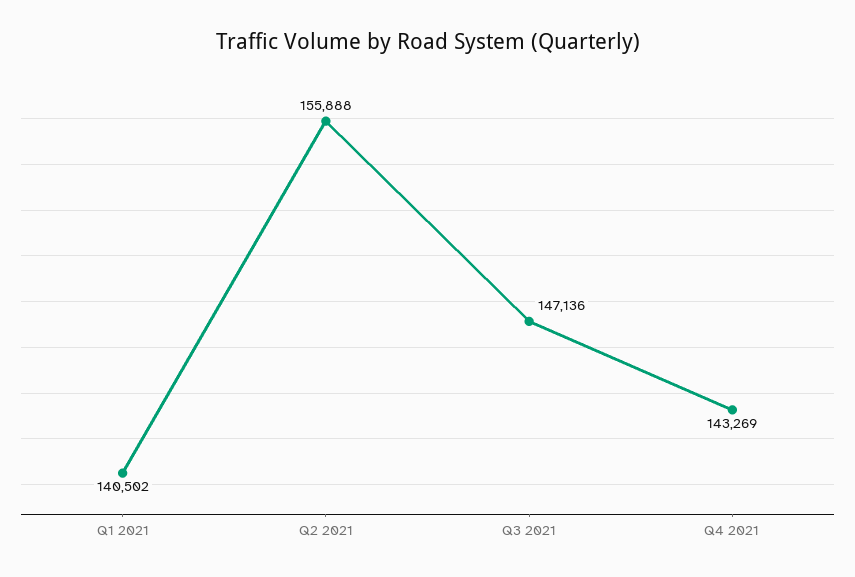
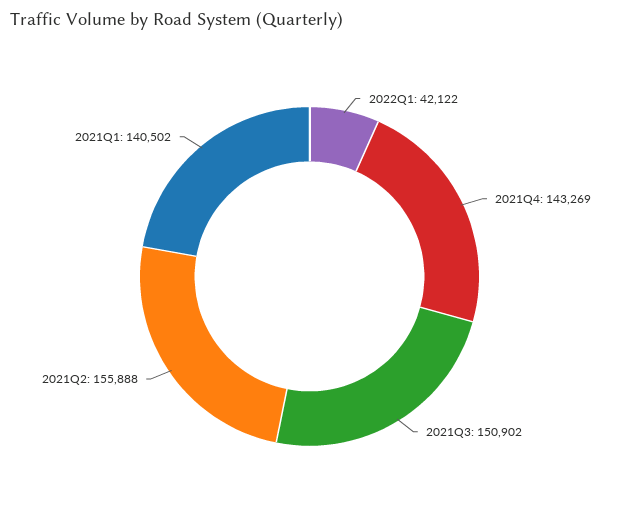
Q3 2021: 147136 -> 150902
2022Q1: none -> 42122

